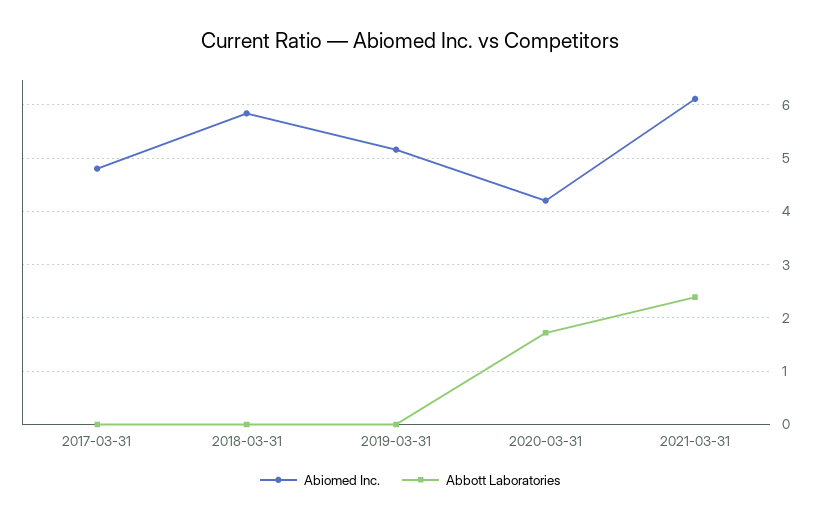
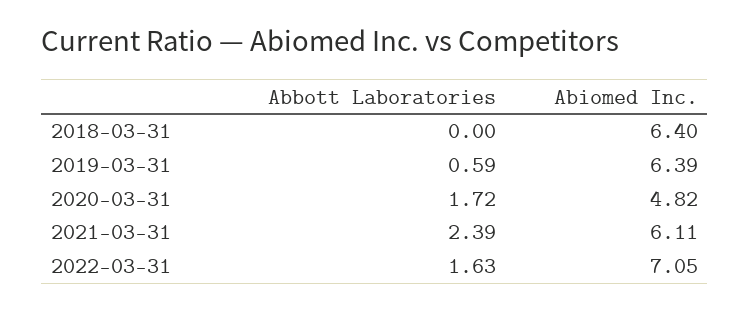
Abiomed Inc., 2017-03-31: 4.8 -> none
Abbott Laboratories, 2017-03-31: 0 -> none
Abiomed Inc., 2018-03-31: 5.8 -> 6.4
Abiomed Inc., 2019-03-31: 5.2 -> 6.39
Abbott Laboratories, 2019-03-31: 0 -> 0.59
Abiomed Inc., 2020-03-31: 4.2 -> 4.82
Abbott Laboratories, 2022-03-31: none -> 1.63
Abiomed Inc., 2022-03-31: none -> 7.05

